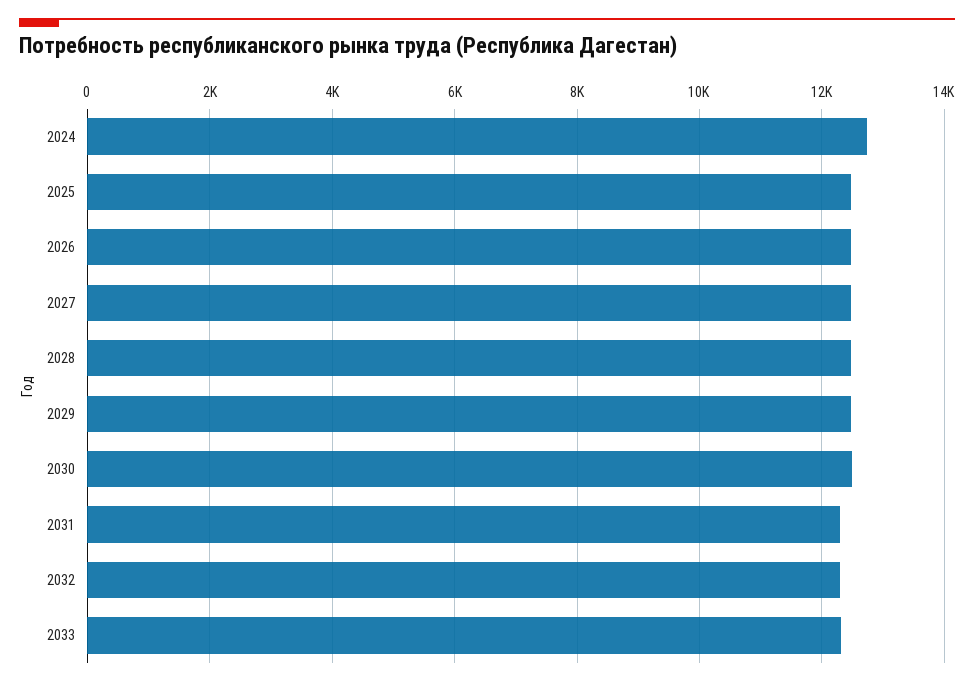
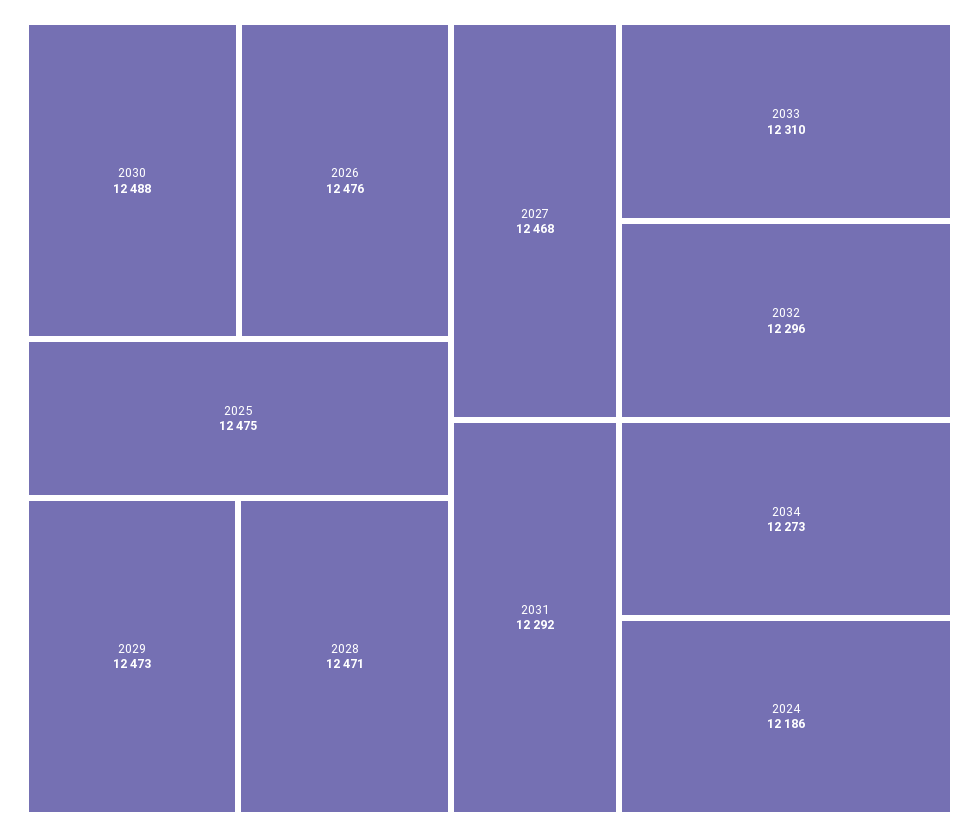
2024: 12800 -> 12186
2034: none -> 12273

